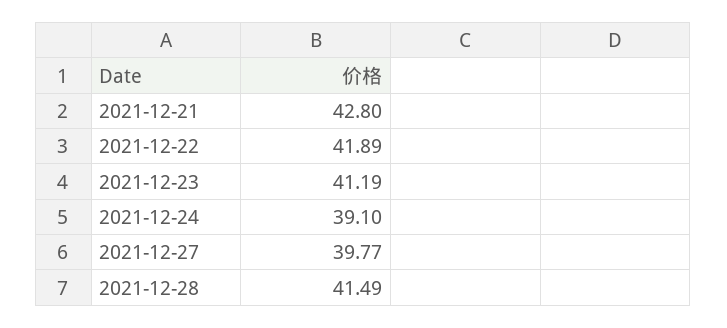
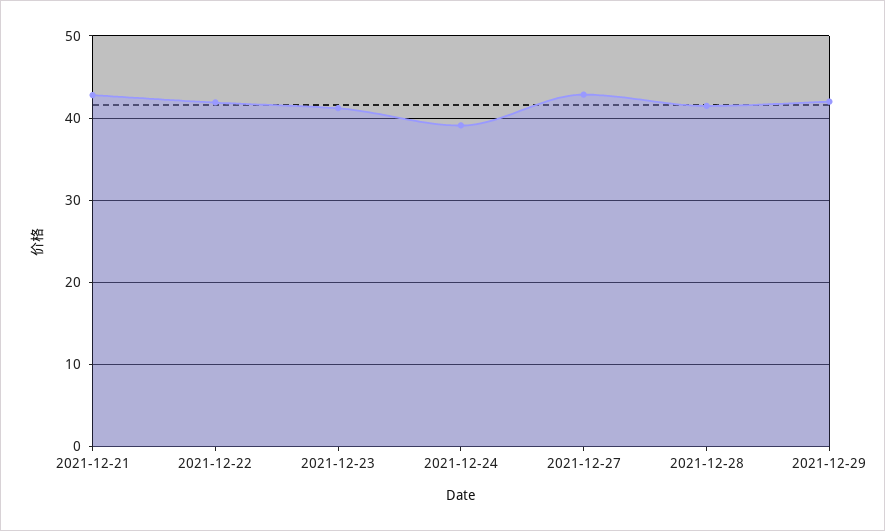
2021-12-27: 39.77 -> 43
2021-12-29: none -> 42

